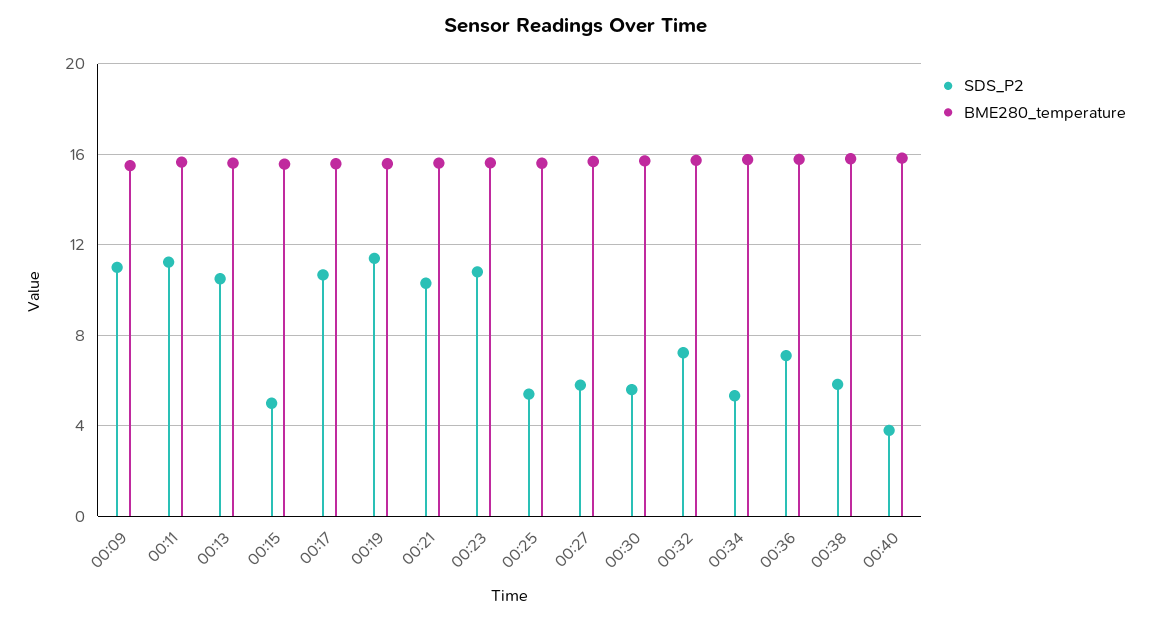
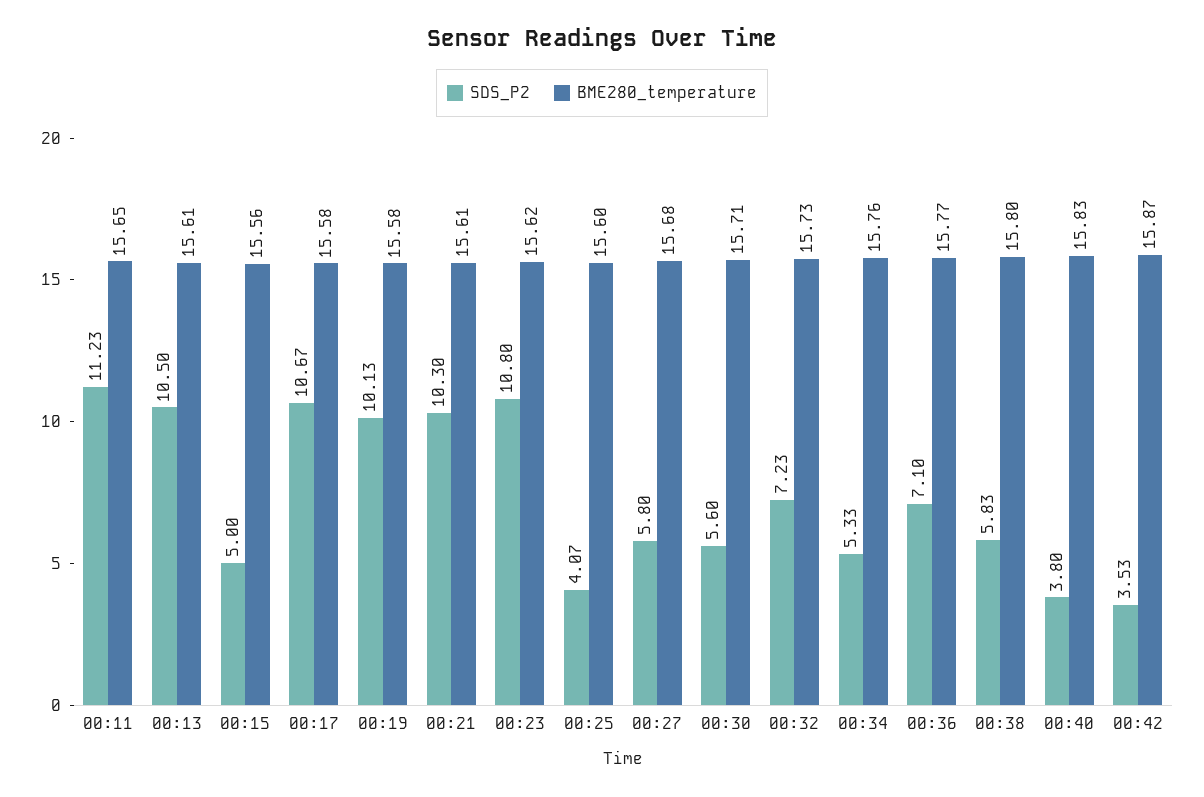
SDS_P2, 00:09: 11 -> none
BME280_temperature, 00:09: 15.5 -> none
SDS_P2, 00:19: 11.5 -> 10.13
SDS_P2, 00:25: 5.5 -> 4.07
SDS_P2, 00:42: none -> 3.53
BME280_temperature, 00:42: none -> 15.87

